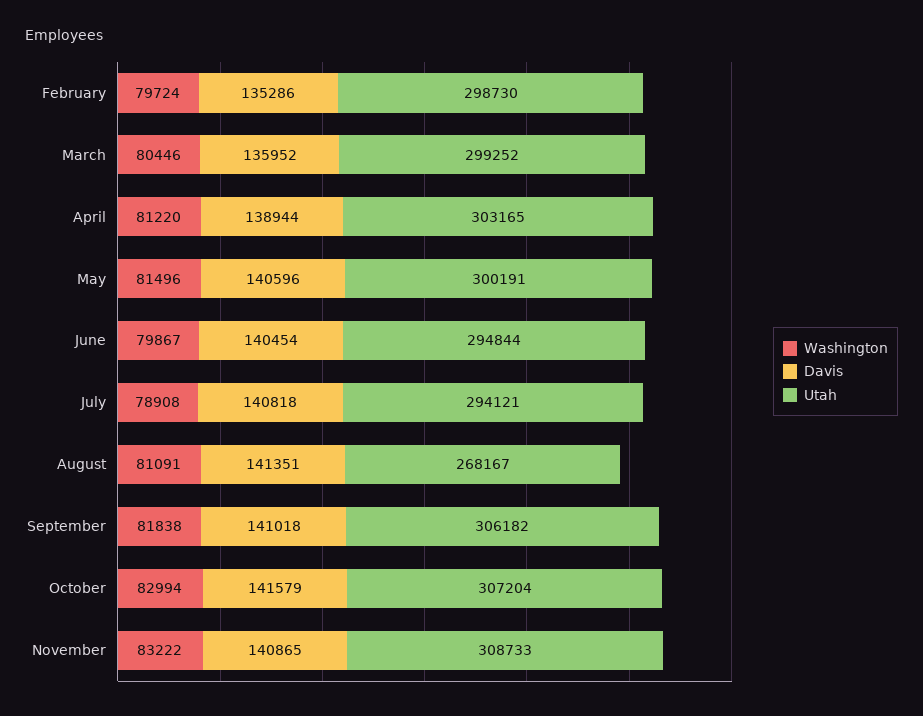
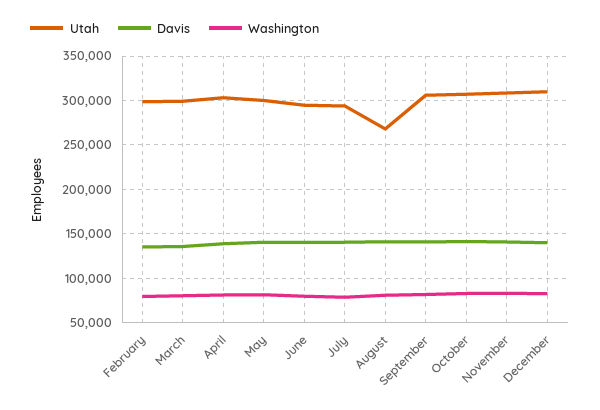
Utah, December: none -> 310000
Davis, December: none -> 140000
Washington, December: none -> 80000

